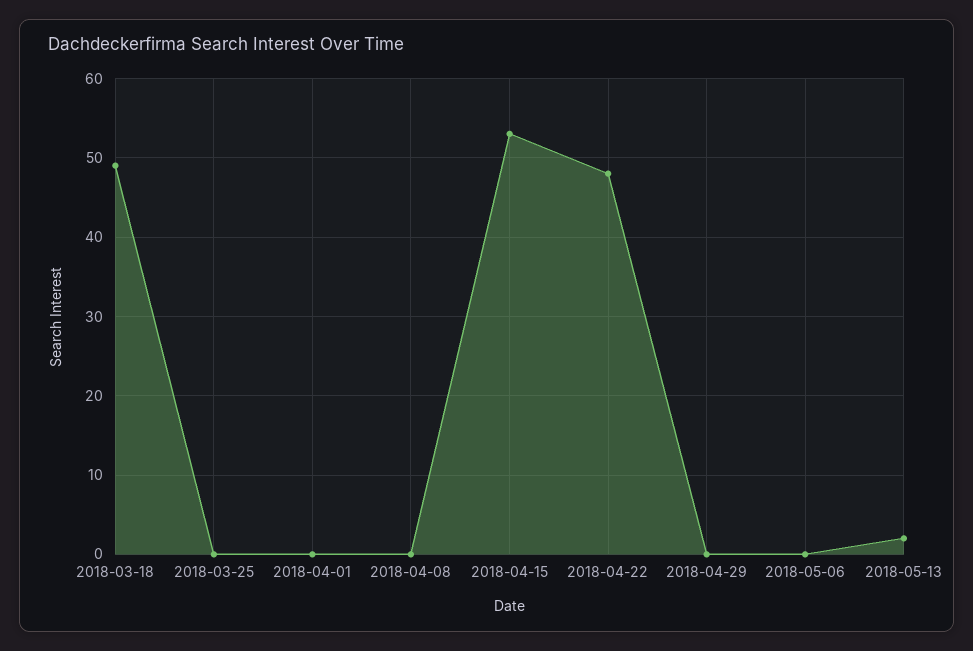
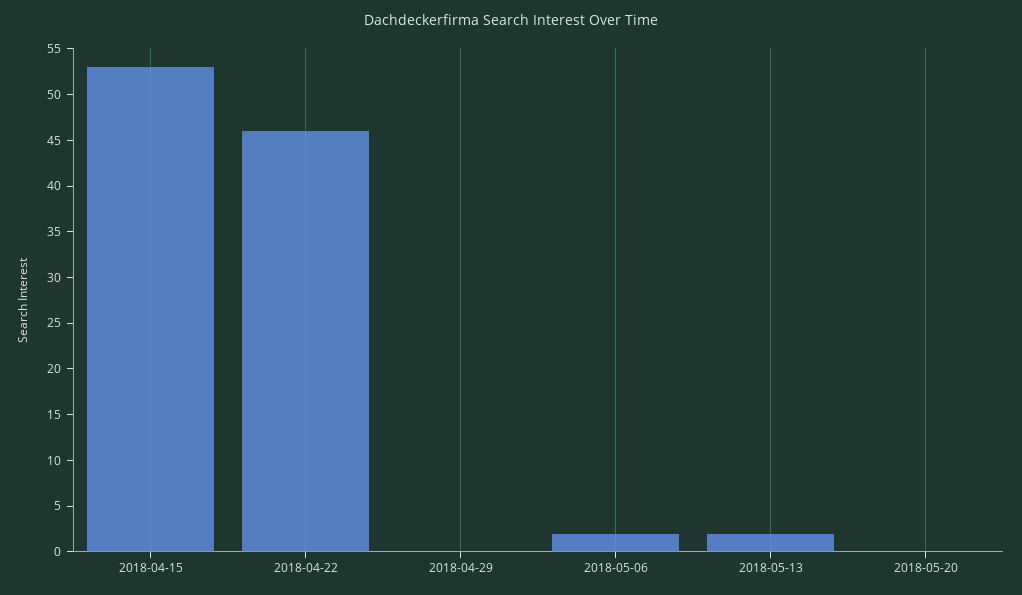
2018-03-18: 49 -> none
2018-03-25: 0 -> none
2018-04-01: 0 -> none
2018-04-08: 0 -> none
2018-04-22: 48 -> 46
2018-05-06: 0 -> 2
2018-05-20: none -> 0

